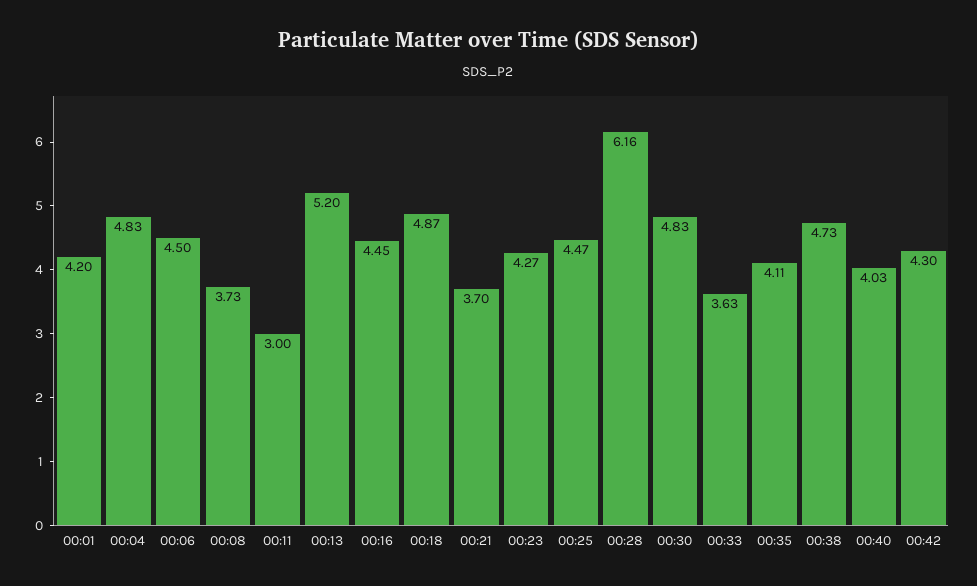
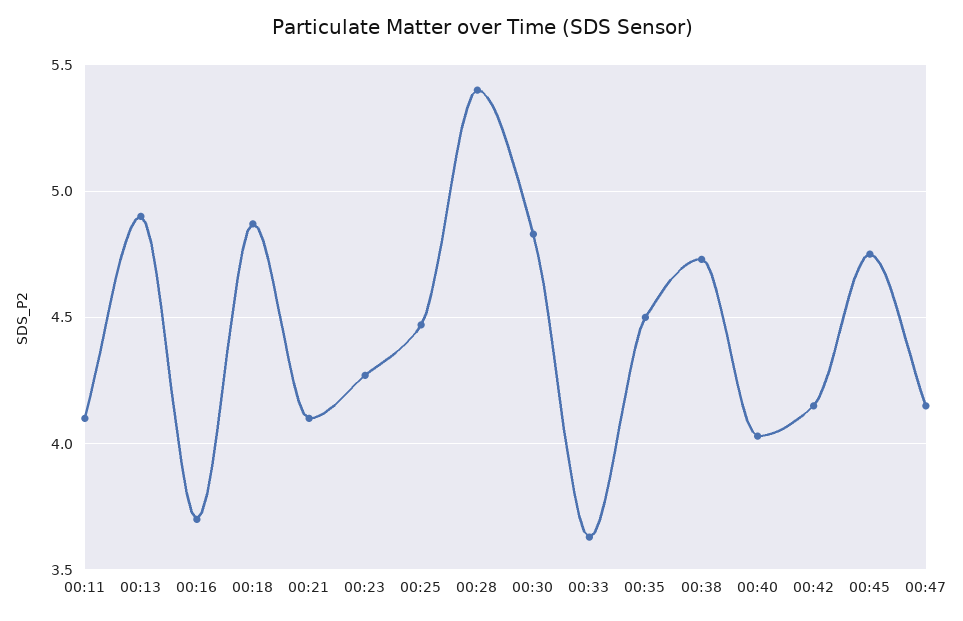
00:01: 4.2 -> none
00:04: 4.83 -> none
00:06: 4.5 -> none
00:08: 3.73 -> none
00:11: 3 -> 4.1
00:13: 5.2 -> 4.9
00:16: 4.45 -> 3.7
00:21: 3.7 -> 4.1
00:28: 6.16 -> 5.4
00:35: 4.11 -> 4.5
00:42: 4.3 -> 4.15
00:45: none -> 4.75
00:47: none -> 4.15

